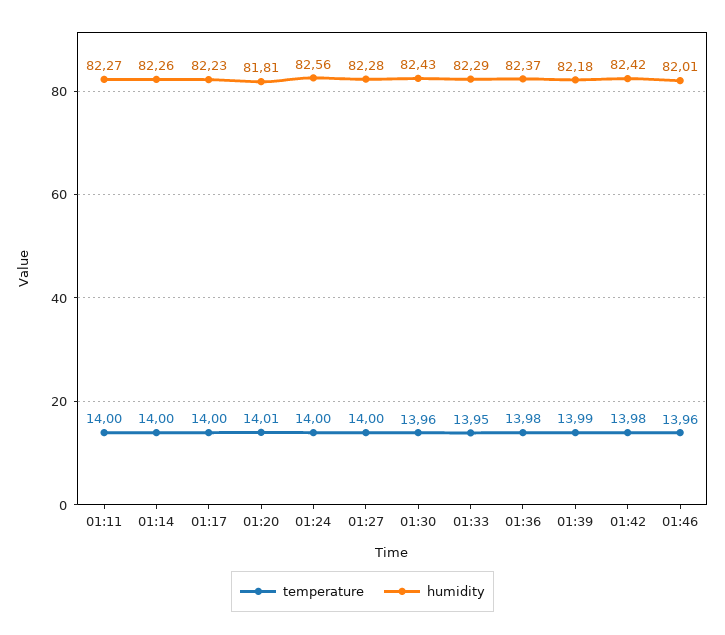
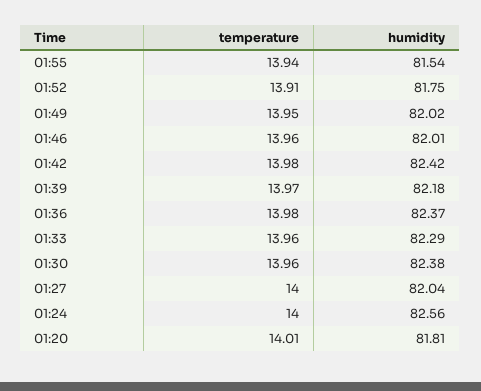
temperature, 01:11: 14 -> none
humidity, 01:11: 82.27 -> none
temperature, 01:14: 14 -> none
humidity, 01:14: 82.26 -> none
temperature, 01:17: 14 -> none
humidity, 01:17: 82.23 -> none
humidity, 01:27: 82.28 -> 82.04
humidity, 01:30: 82.43 -> 82.38
temperature, 01:33: 13.95 -> 13.96
temperature, 01:39: 13.99 -> 13.97
temperature, 01:55: none -> 13.94
humidity, 01:55: none -> 81.54
temperature, 01:52: none -> 13.91
humidity, 01:52: none -> 81.75
temperature, 01:49: none -> 13.95
humidity, 01:49: none -> 82.02

